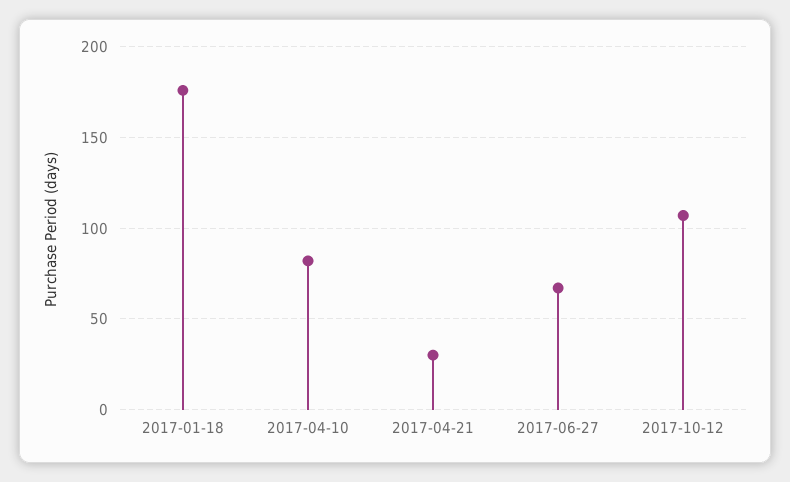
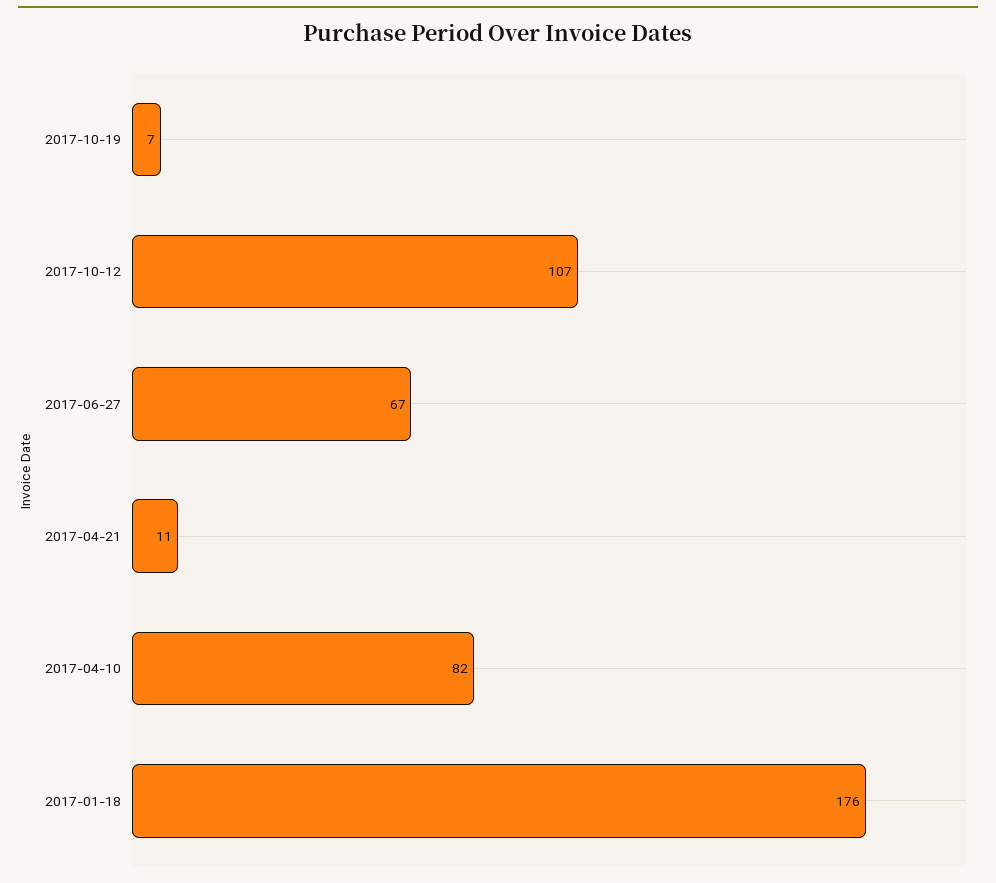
2017-04-21: 30 -> 11
2017-10-19: none -> 7

